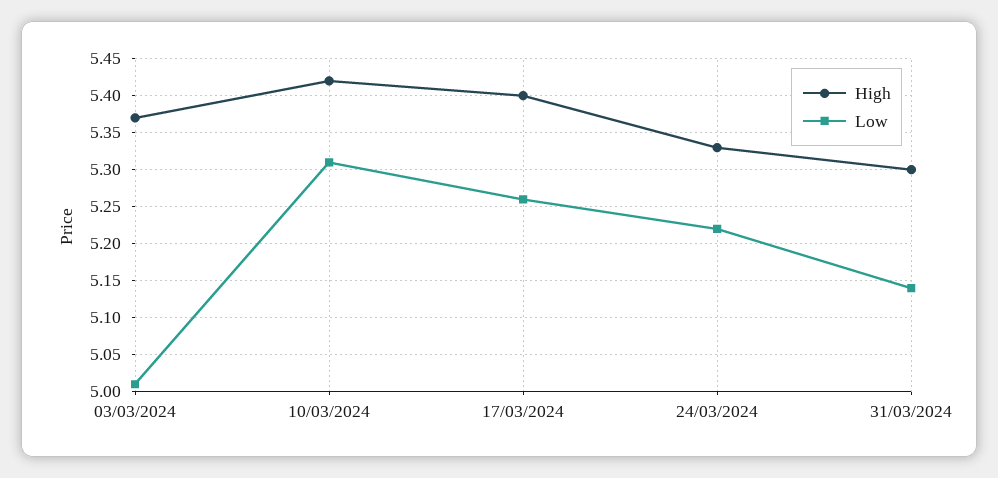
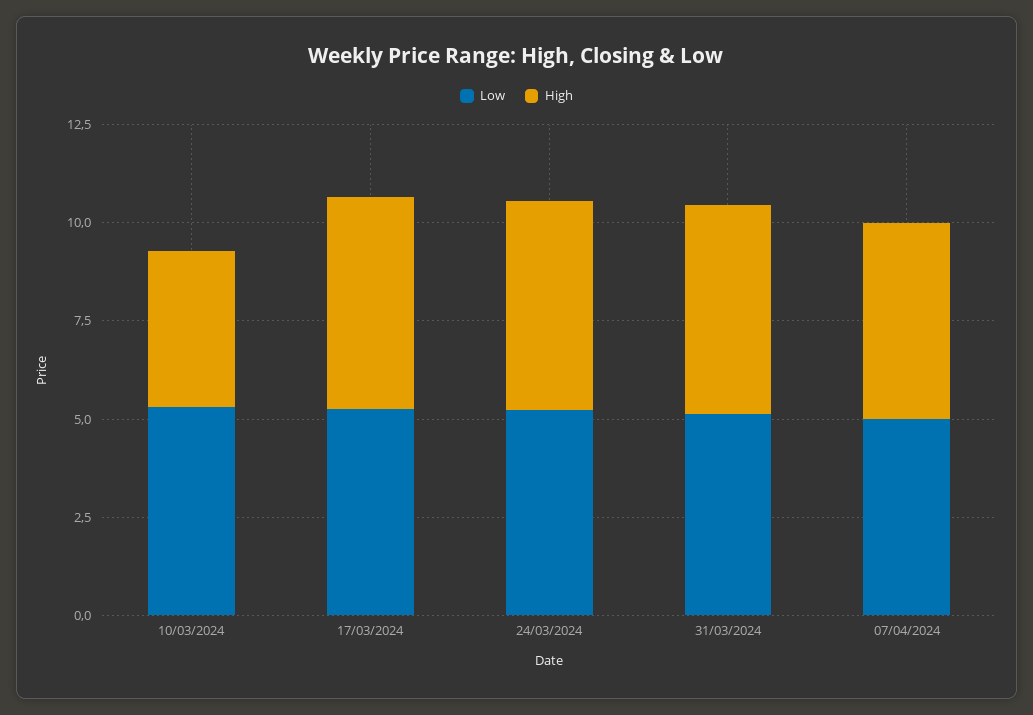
High, 03/03/2024: 5.37 -> none
Low, 03/03/2024: 5.01 -> none
High, 10/03/2024: 5.42 -> 4
Low, 07/04/2024: none -> 5
High, 07/04/2024: none -> 5

